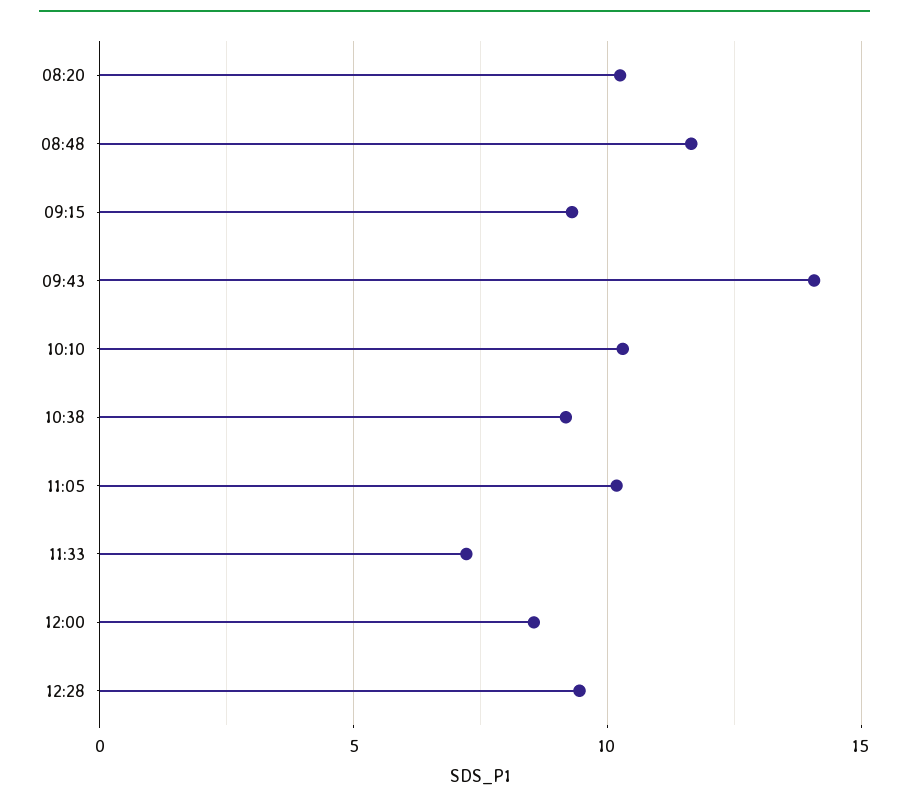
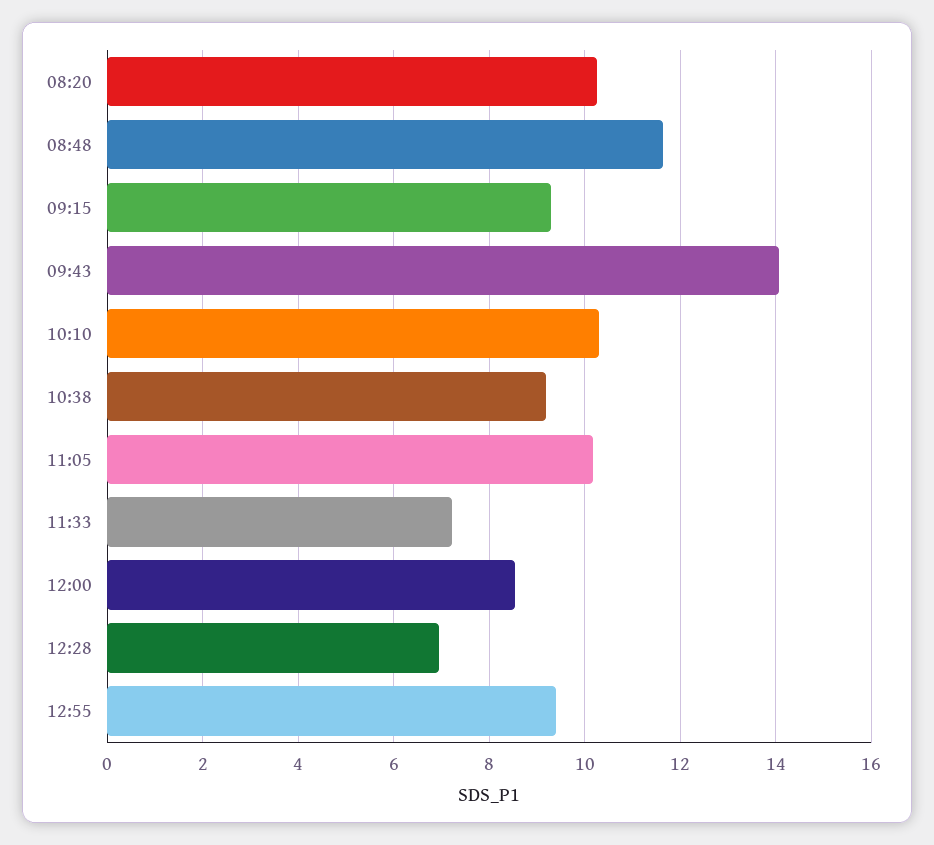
12:28: 9.5 -> 7
12:55: none -> 9.4

